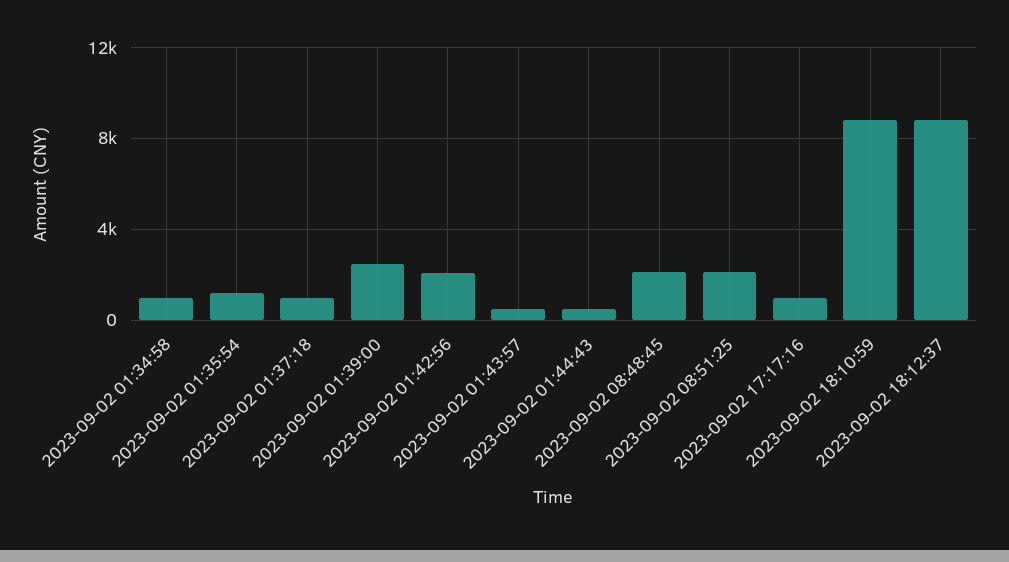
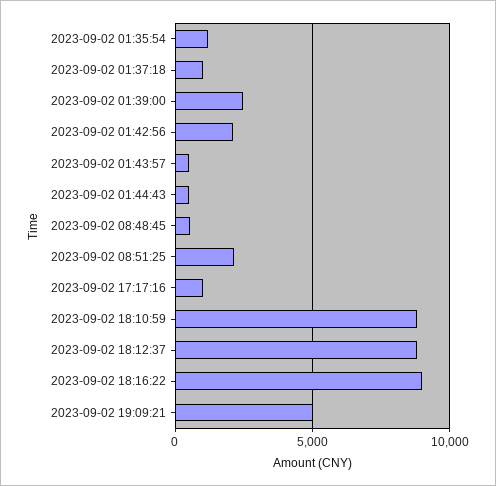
2023-09-02 01:34:58: 1000 -> none
2023-09-02 08:48:45: 2000 -> 500
2023-09-02 18:16:22: none -> 9000
2023-09-02 19:09:21: none -> 5000

